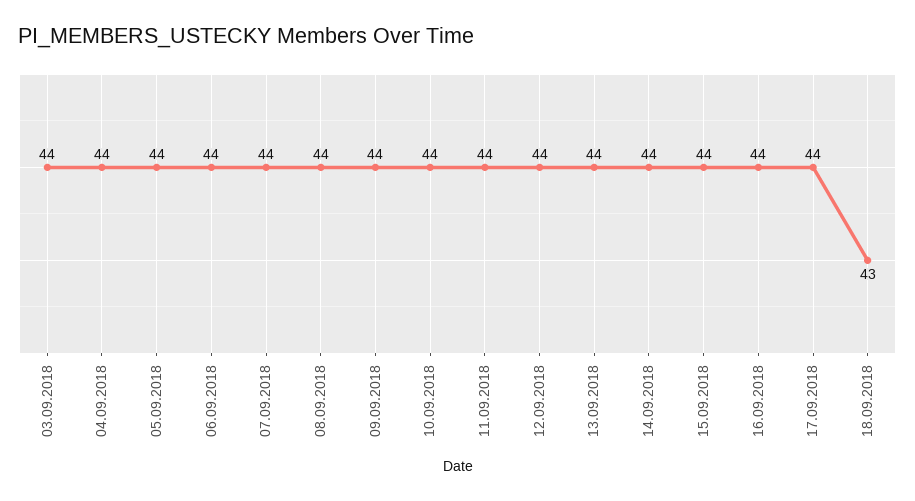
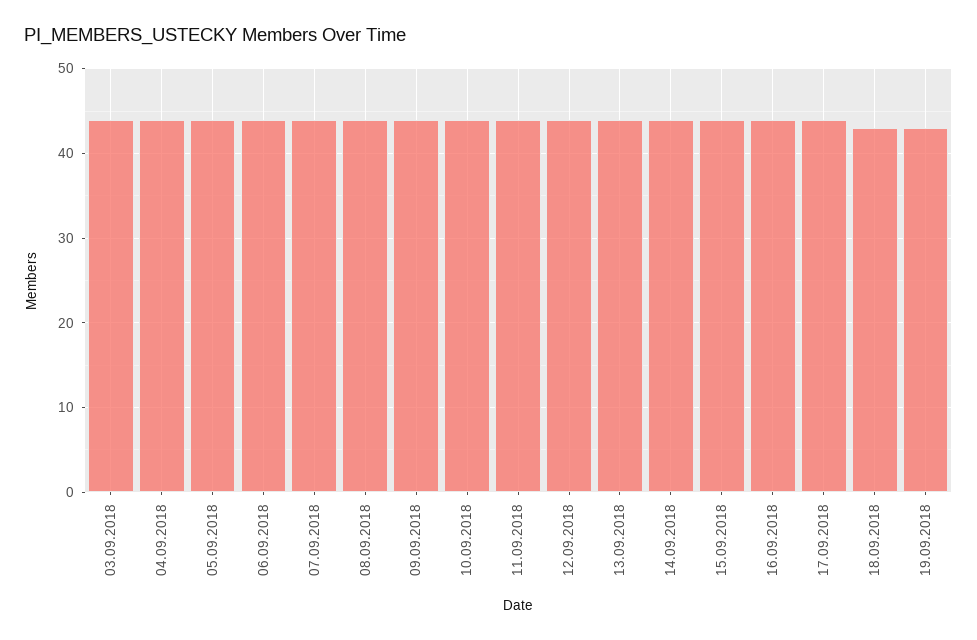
19.09.2018: none -> 43

